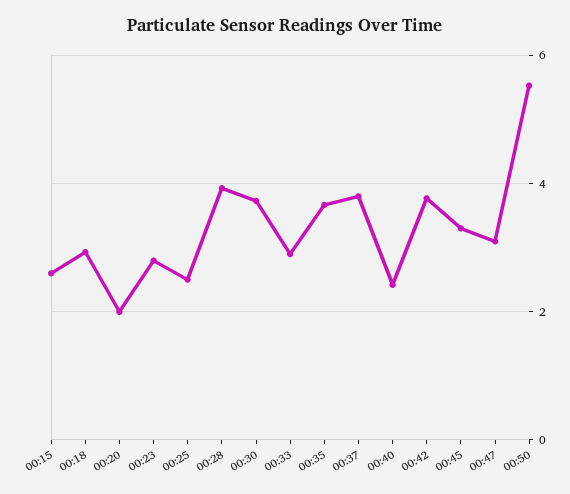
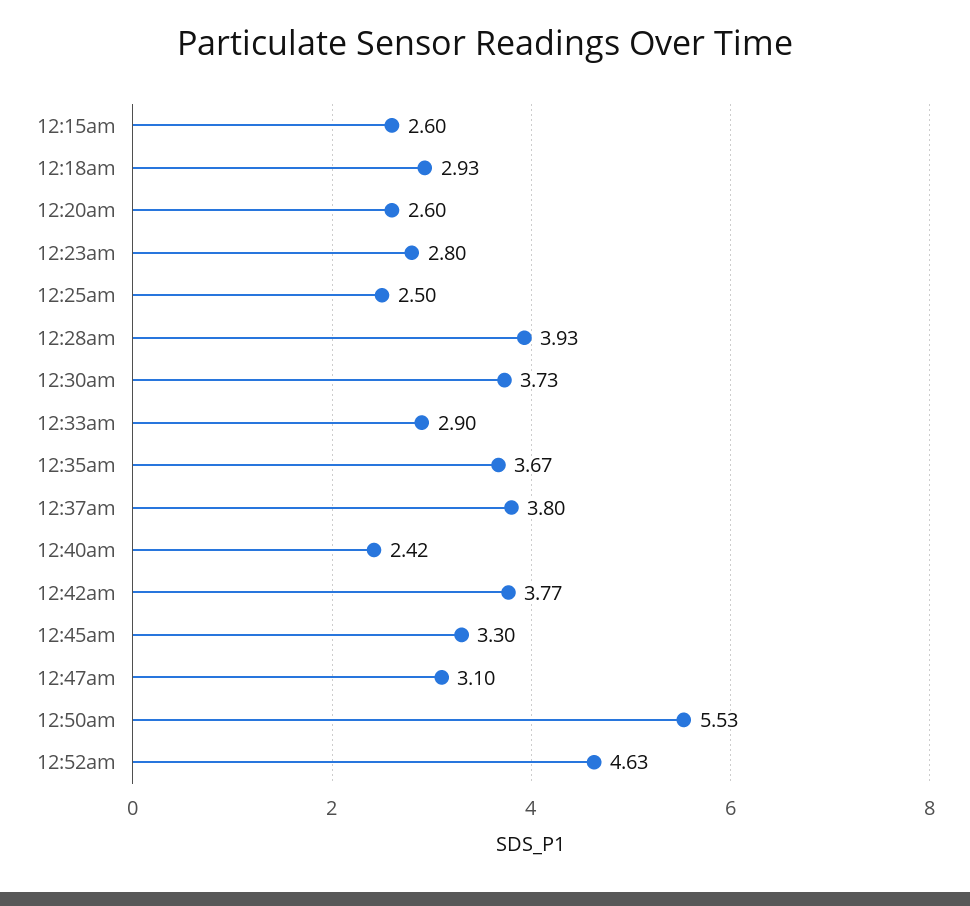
00:20: 2 -> 2.6
12:52am: none -> 4.63

